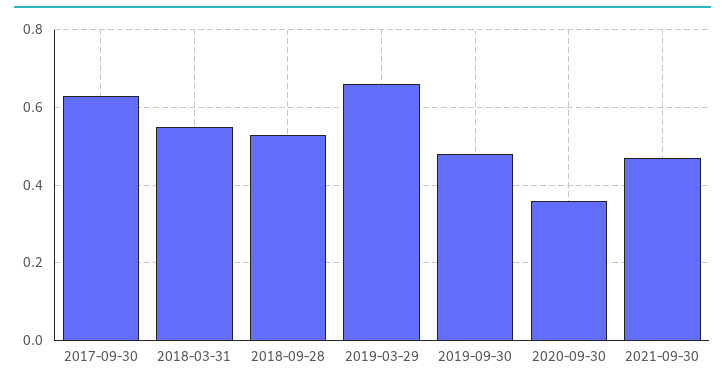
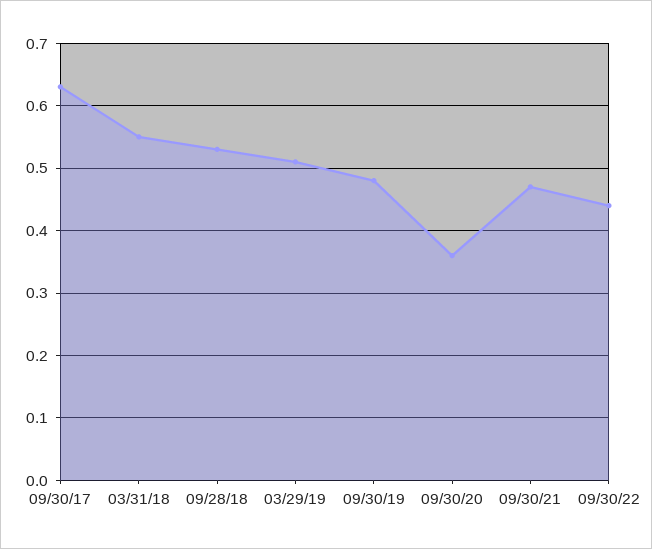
2019-03-29: 0.65 -> 0.51
09/30/22: none -> 0.44

